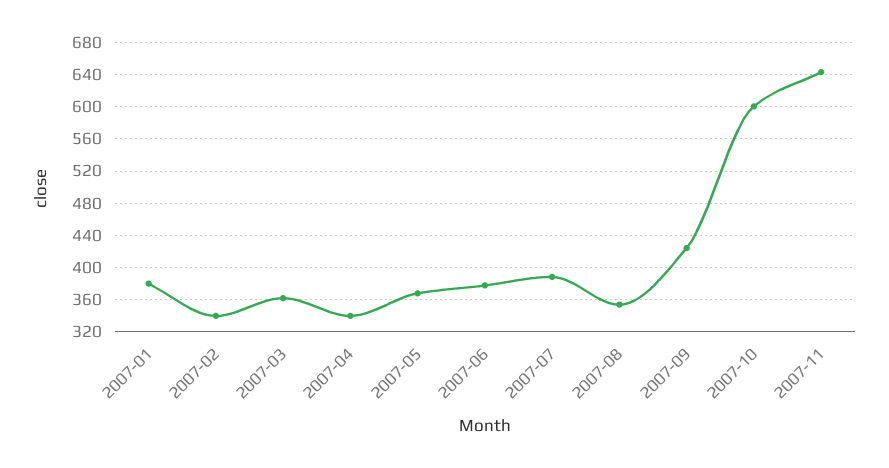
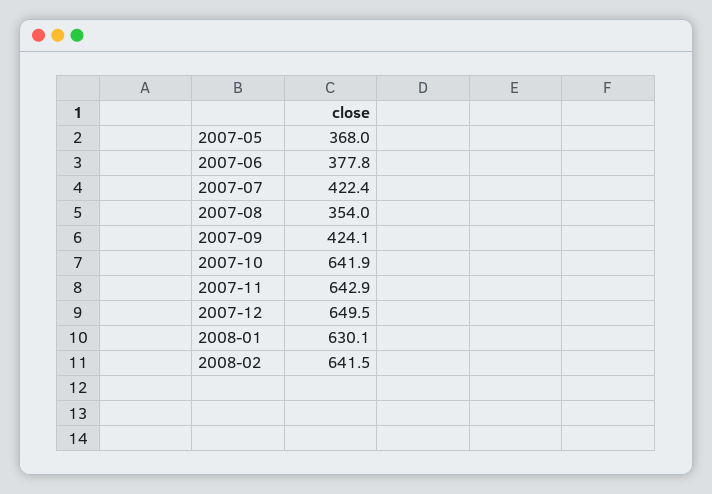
2007-01: 380 -> none
2007-02: 340 -> none
2007-03: 360 -> none
2007-04: 340 -> none
2007-07: 390 -> 422.4
2007-10: 600 -> 641.9
2007-12: none -> 649.5
2008-01: none -> 630.1
2008-02: none -> 641.5

